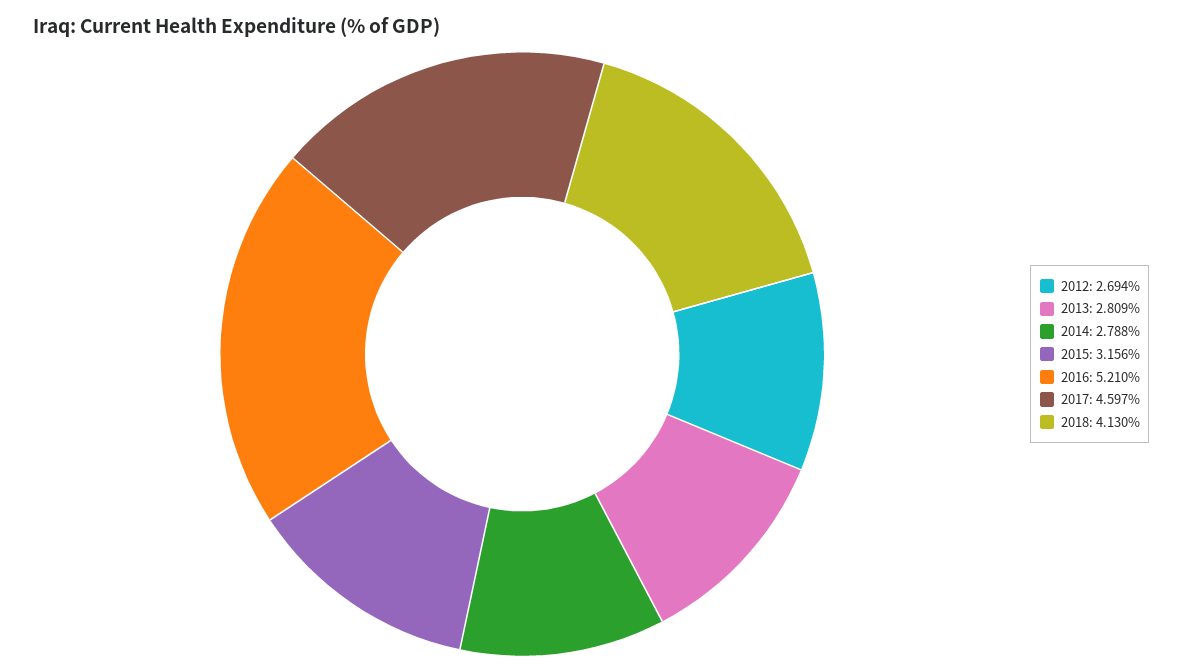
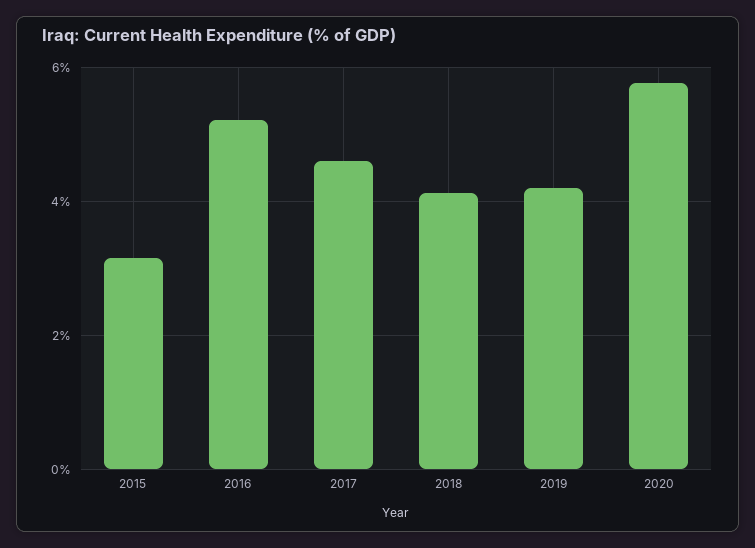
2012: 2.694 -> none
2013: 2.809 -> none
2014: 2.788 -> none
2019: none -> 4.2
2020: none -> 5.8

